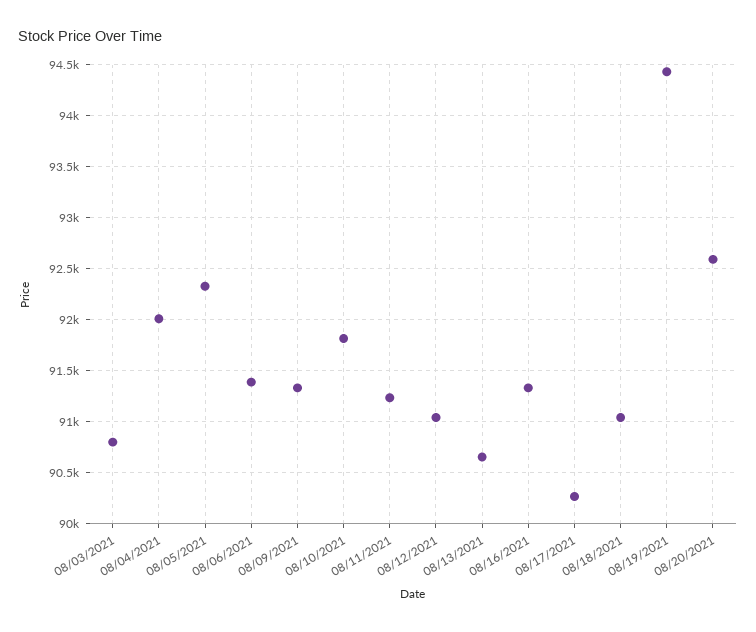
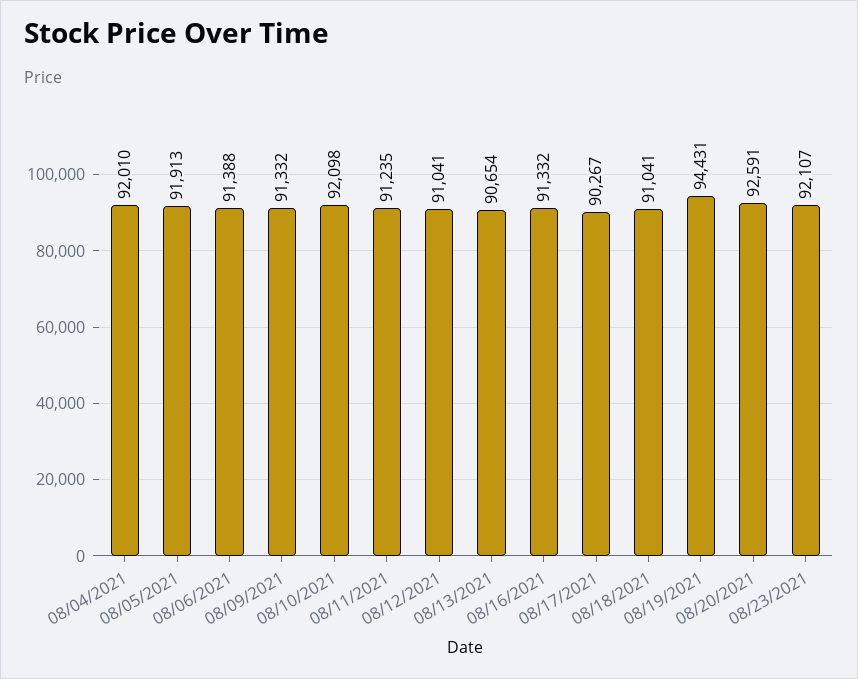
08/03/2021: 90800 -> none
08/05/2021: 92300 -> 91913
08/10/2021: 91800 -> 92098
08/23/2021: none -> 92107

